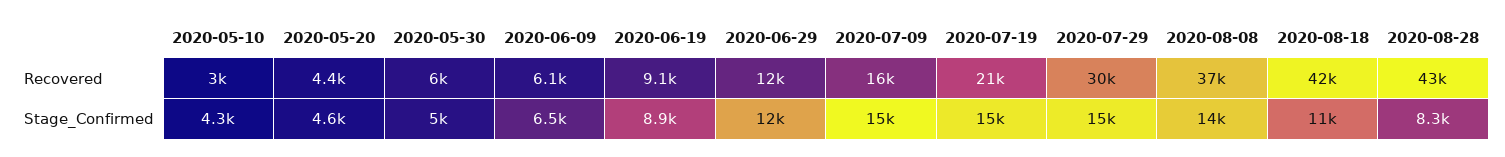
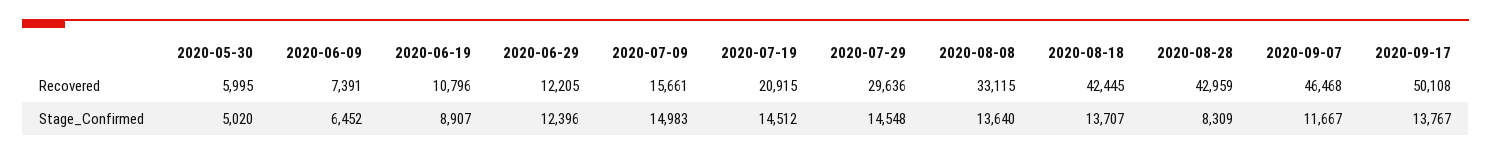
2020-05-10, Recovered: 3000 -> none
2020-05-20, Recovered: 4400 -> none
2020-06-09, Recovered: 6100 -> 7391
2020-06-19, Recovered: 9100 -> 10796
2020-08-08, Recovered: 37000 -> 33115
2020-05-10, Stage_Confirmed: 4300 -> none
2020-05-20, Stage_Confirmed: 4600 -> none
2020-08-18, Stage_Confirmed: 11000 -> 13707
2020-09-07, Recovered: none -> 46468
2020-09-17, Recovered: none -> 50108
2020-09-07, Stage_Confirmed: none -> 11667
2020-09-17, Stage_Confirmed: none -> 13767

